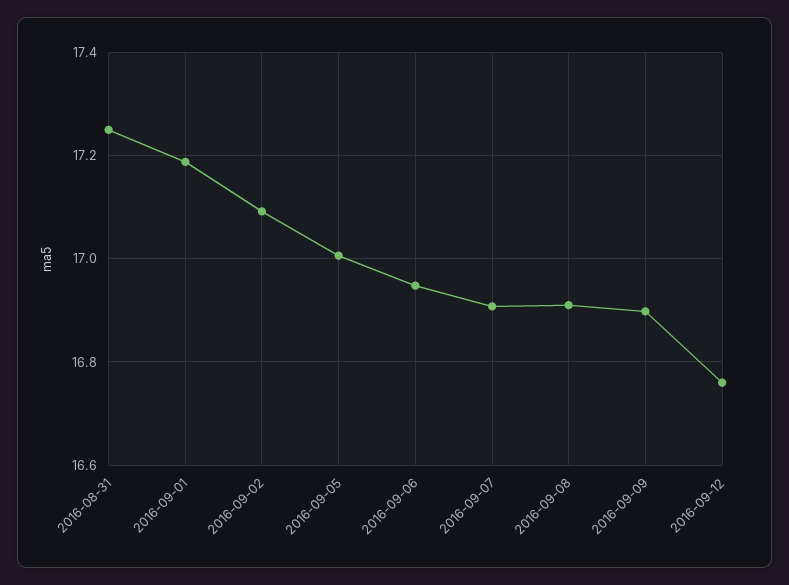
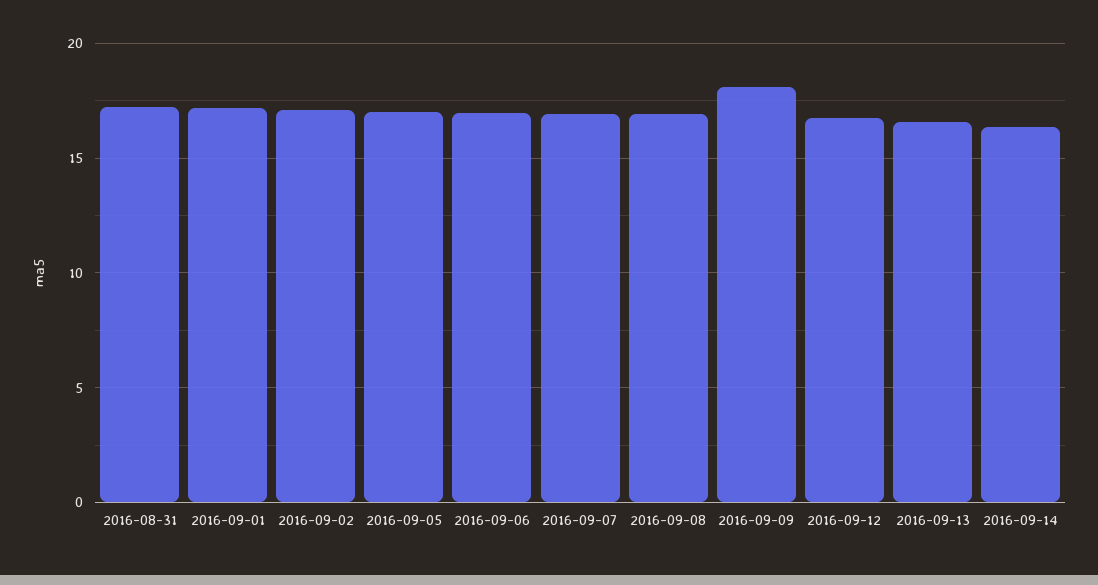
2016-09-09: 16.9 -> 18
2016-09-13: none -> 16.5
2016-09-14: none -> 16.5

